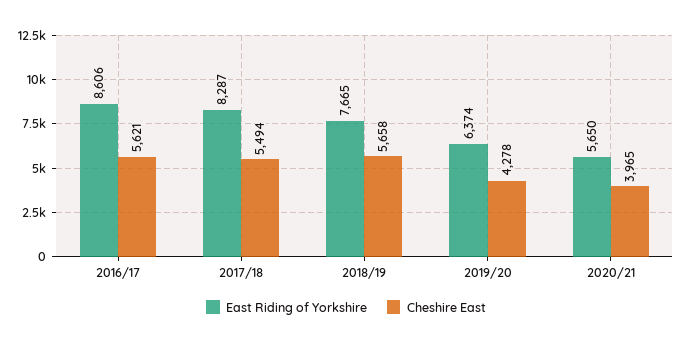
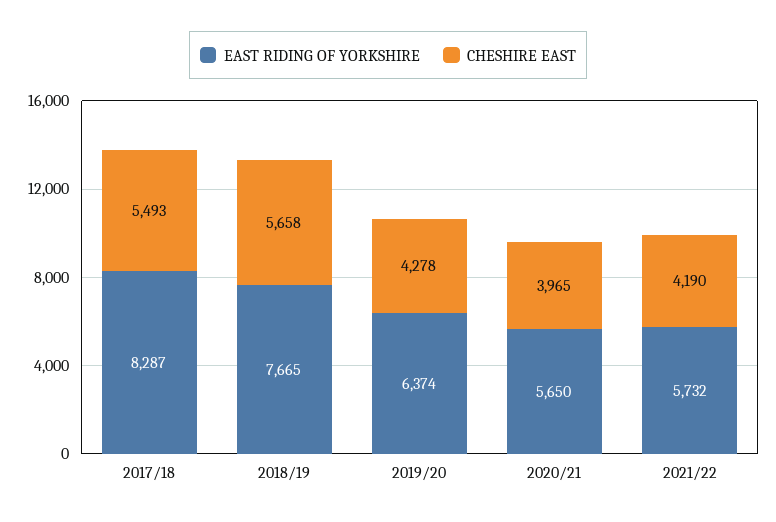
East Riding of Yorkshire, 2016/17: 8606 -> none
Cheshire East, 2016/17: 5621 -> none
Cheshire East, 2017/18: 5494 -> 5493
East Riding of Yorkshire, 2021/22: none -> 5732
Cheshire East, 2021/22: none -> 4190

